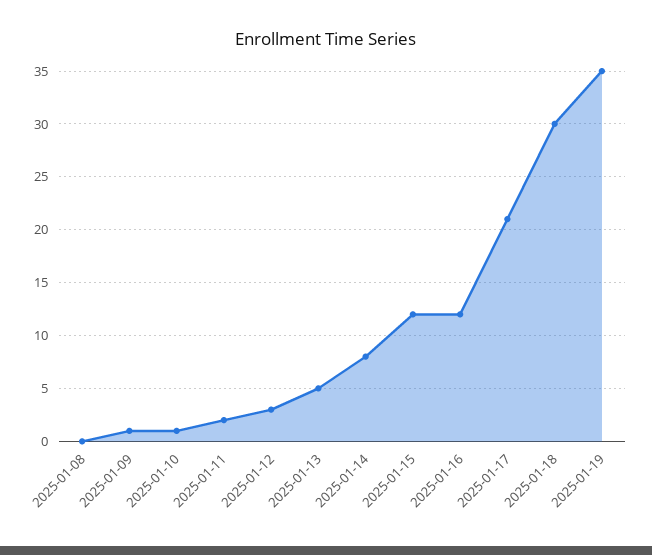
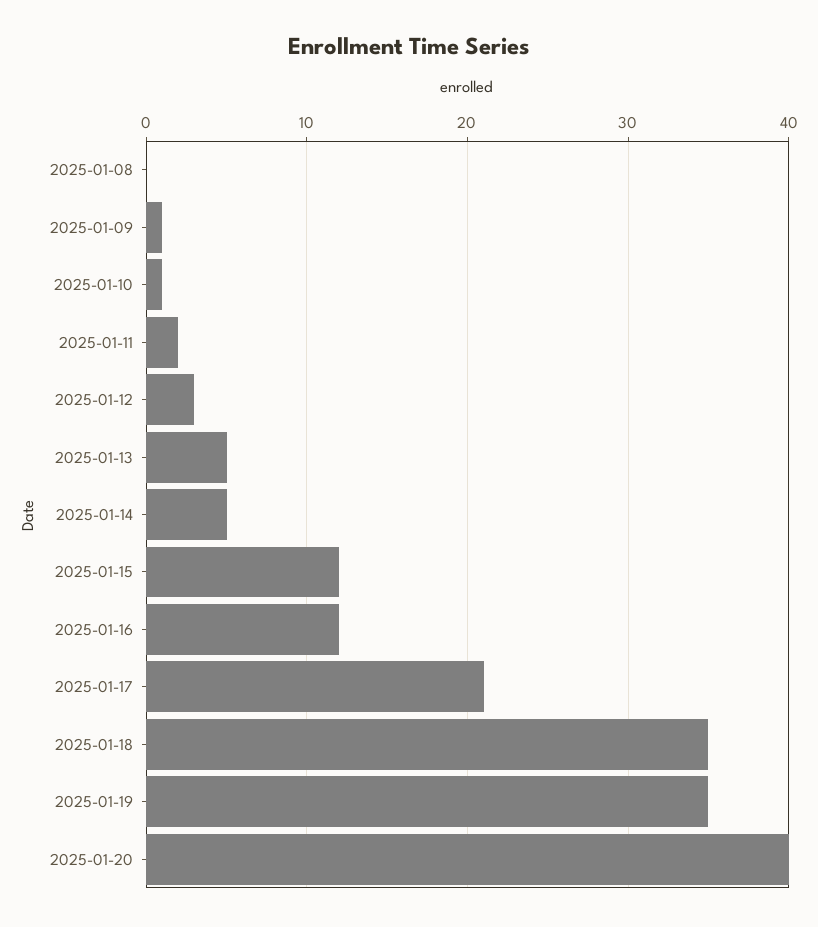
2025-01-14: 8 -> 5
2025-01-18: 30 -> 35
2025-01-20: none -> 40

